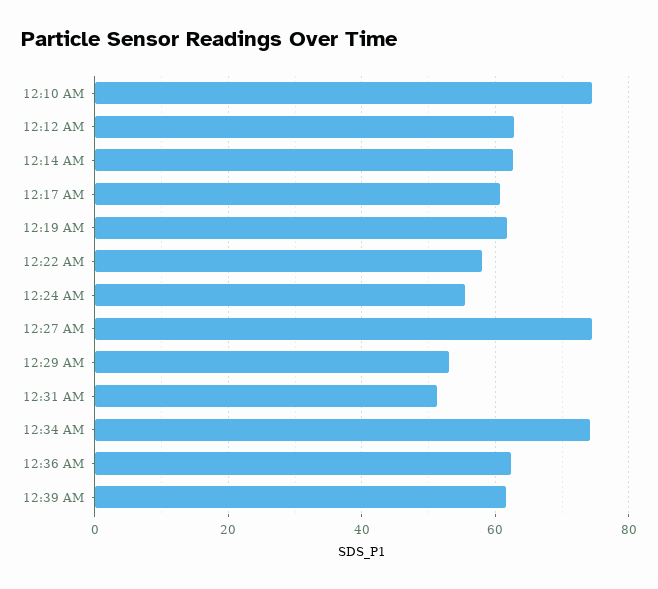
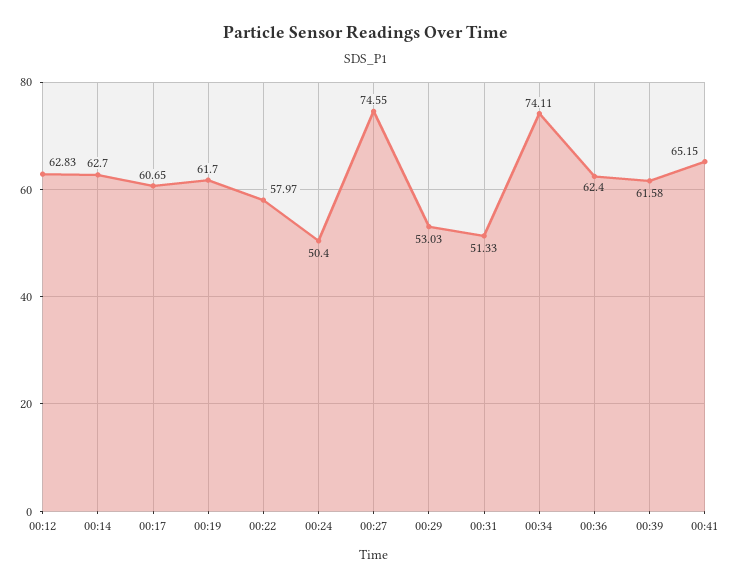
12:10 AM: 74 -> none
12:24 AM: 56 -> 50.4
00:41: none -> 65.15

